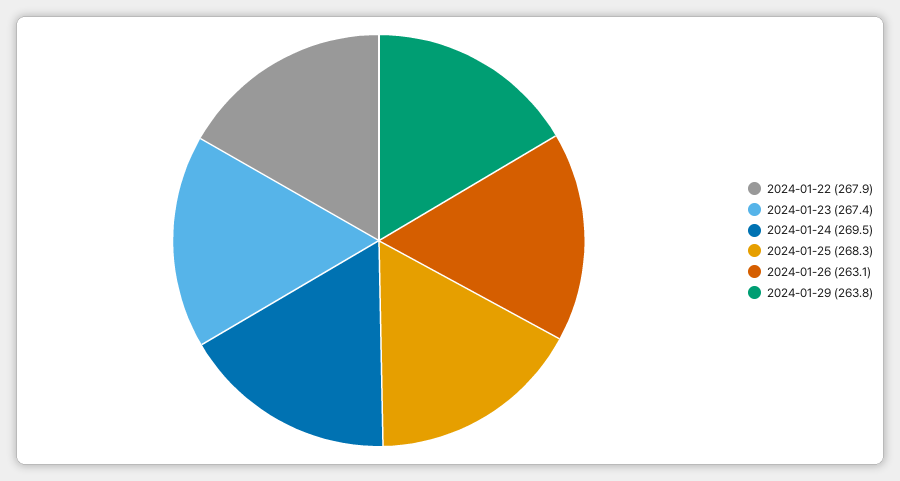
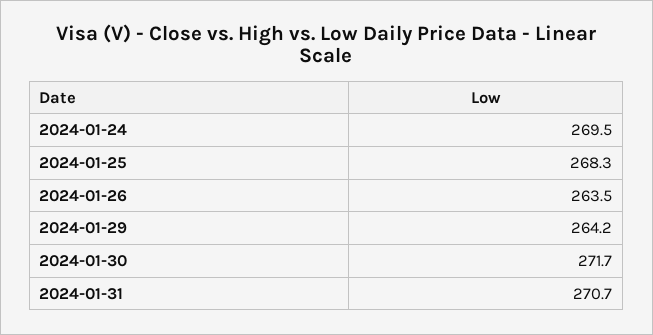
2024-01-22: 267.9 -> none
2024-01-23: 267.4 -> none
2024-01-26: 263.1 -> 263.5
2024-01-29: 263.8 -> 264.2
2024-01-30: none -> 271.7
2024-01-31: none -> 270.7

